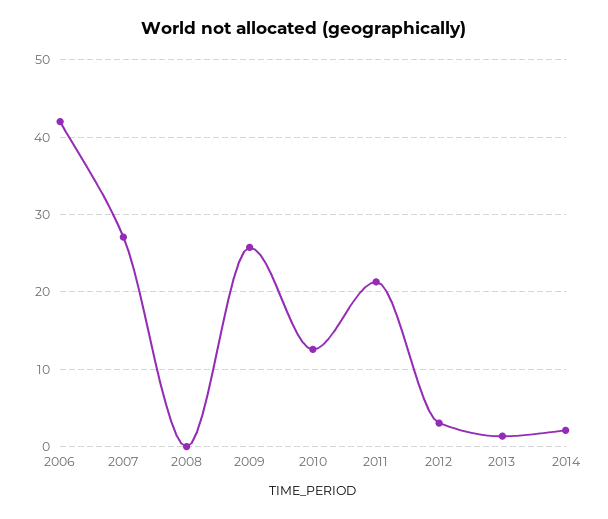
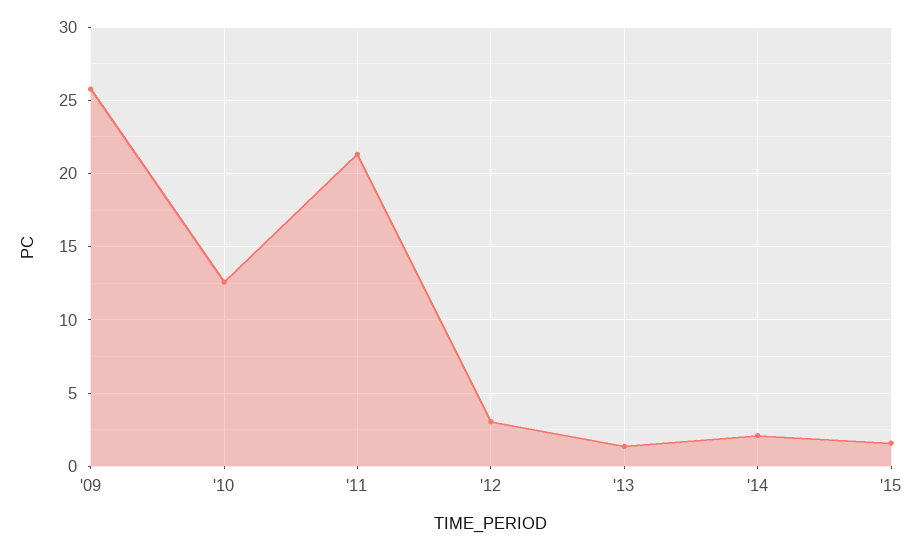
2006: 42 -> none
2007: 27 -> none
2008: 0 -> none
'15: none -> 1.5

